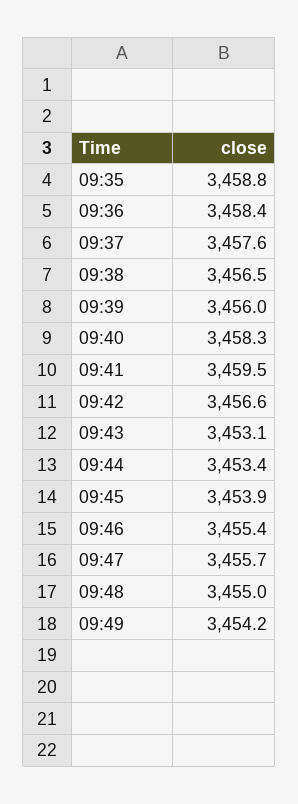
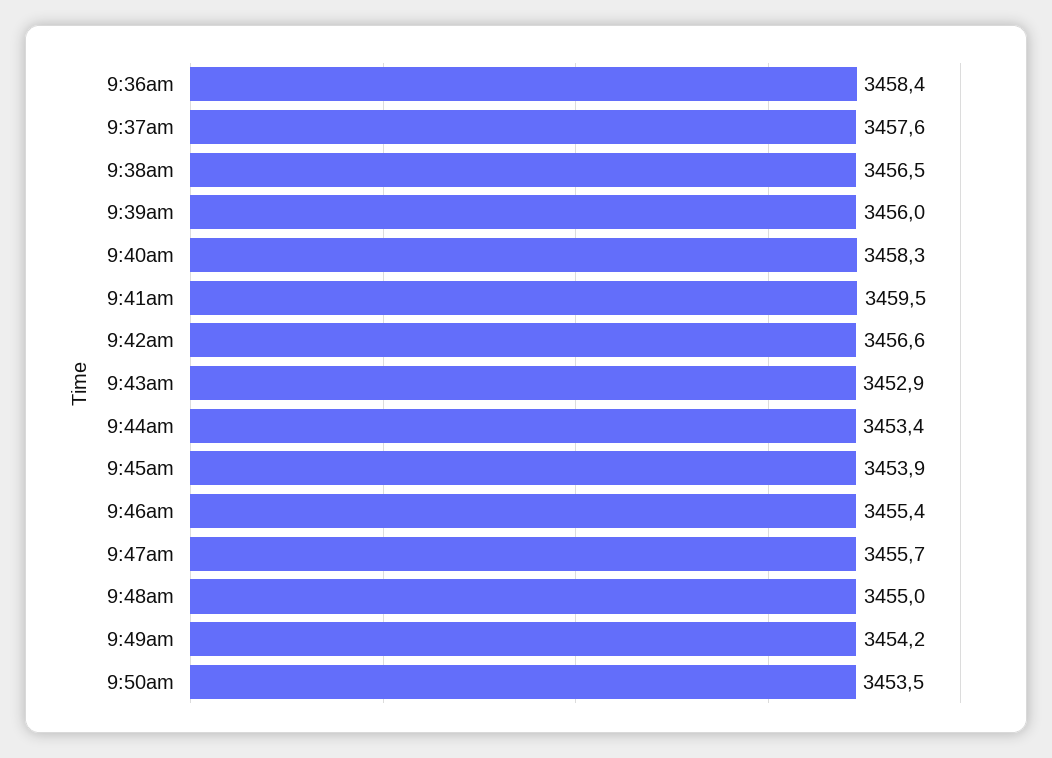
09:35: 3458.8 -> none
09:43: 3453.1 -> 3452.9
9:50am: none -> 3453.5

